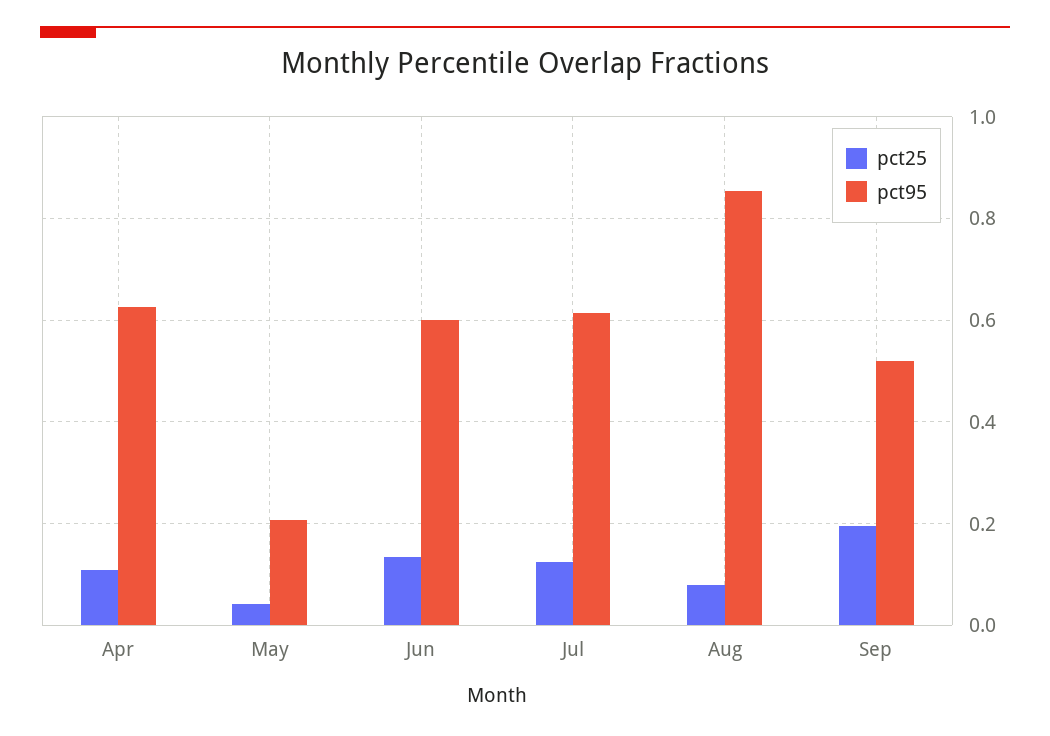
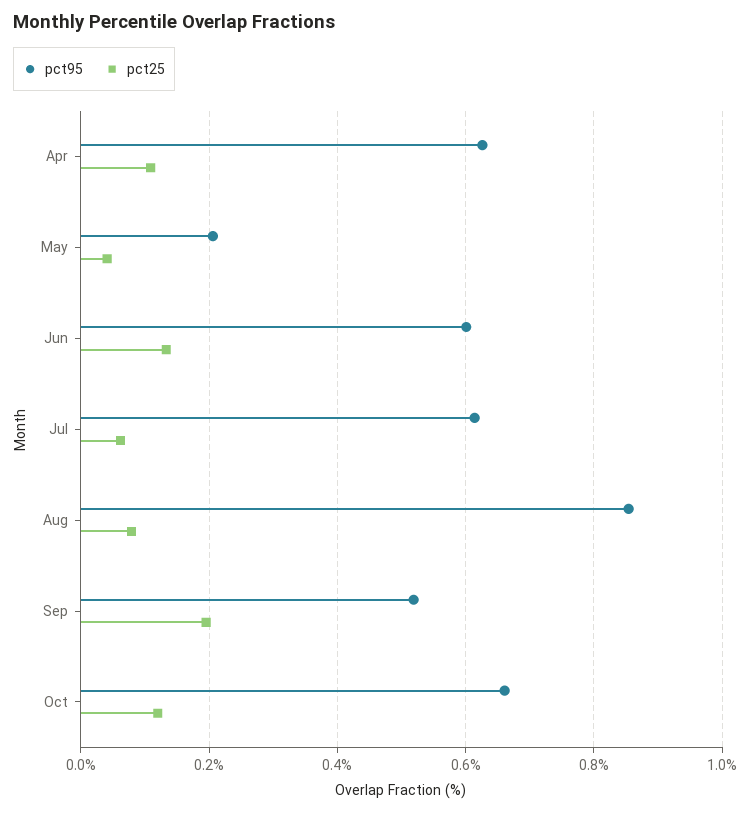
pct25, Jul: 0.12 -> 0.06
pct95, Oct: none -> 0.66
pct25, Oct: none -> 0.12

